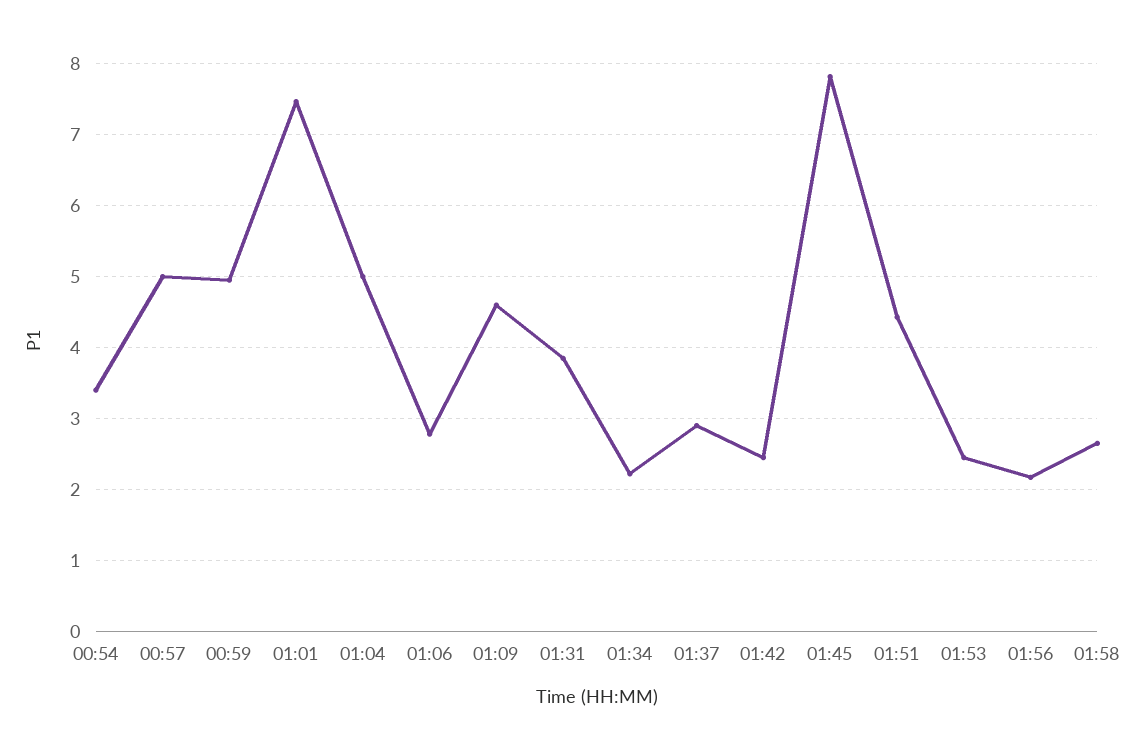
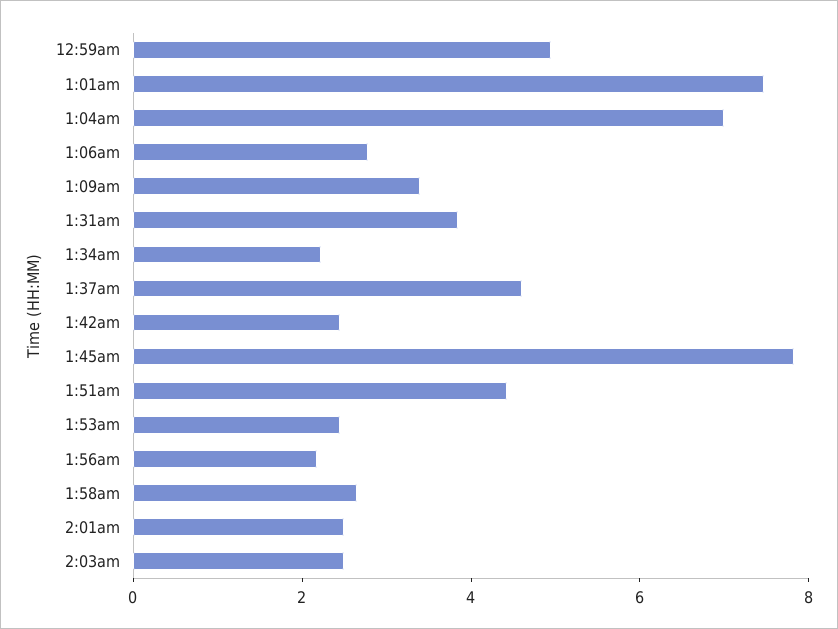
00:54: 3.4 -> none
00:57: 5 -> none
01:04: 5 -> 7
01:09: 4.6 -> 3.5
01:37: 2.9 -> 4.5
2:01am: none -> 2.5
2:03am: none -> 2.5

